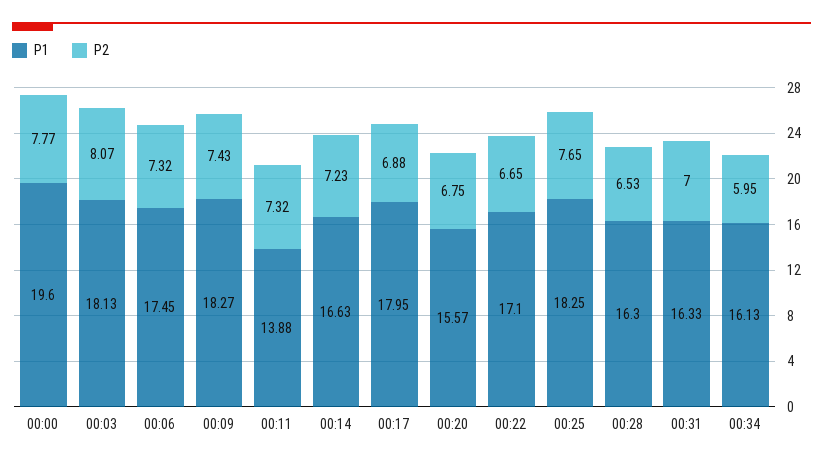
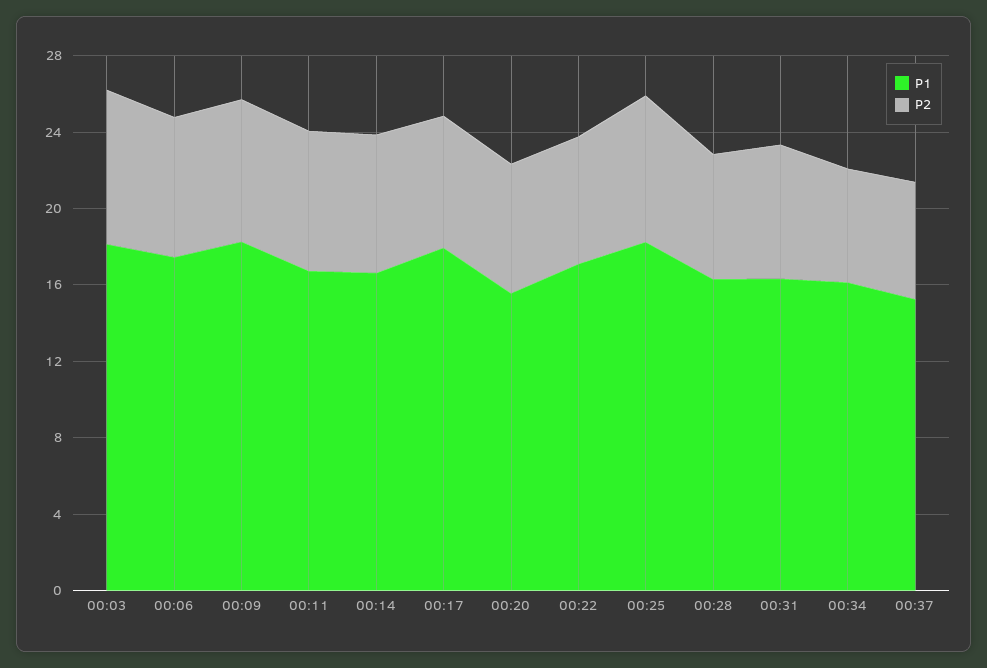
P1, 00:00: 19.6 -> none
P2, 00:00: 7.77 -> none
P1, 00:11: 13.88 -> 17
P1, 00:37: none -> 15
P2, 00:37: none -> 6

